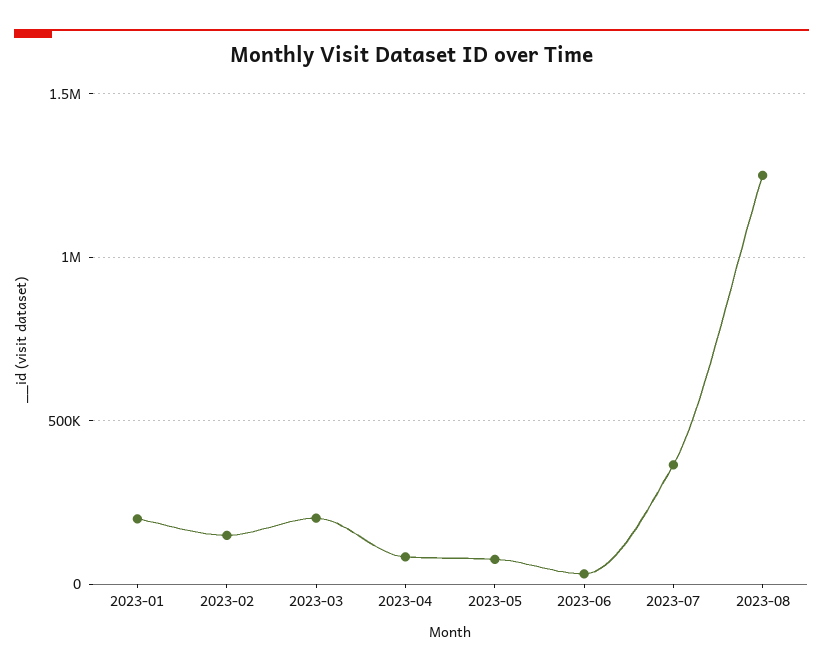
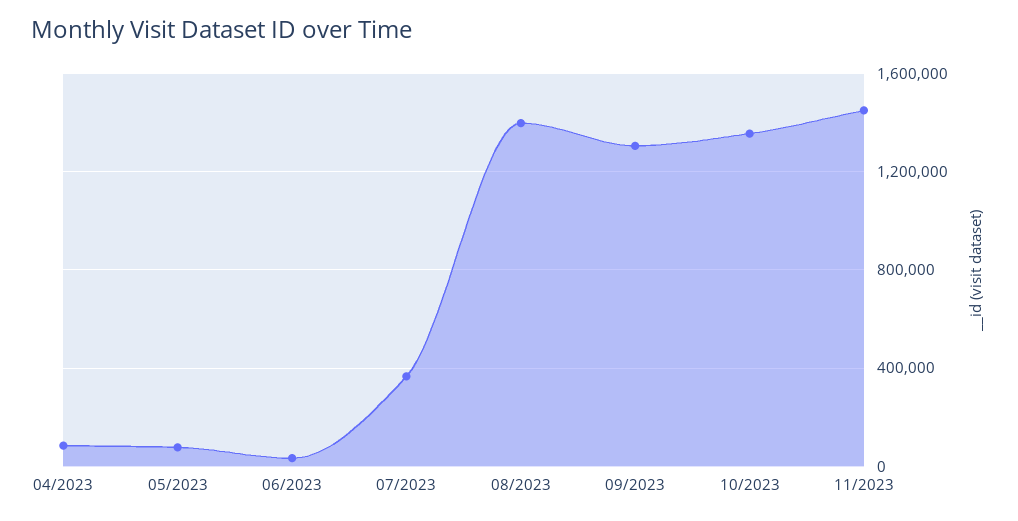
2023-01: 200000 -> none
2023-02: 150000 -> none
2023-03: 200000 -> none
2023-08: 1250000 -> 1400000
09/2023: none -> 1300000
10/2023: none -> 1350000
11/2023: none -> 1450000

